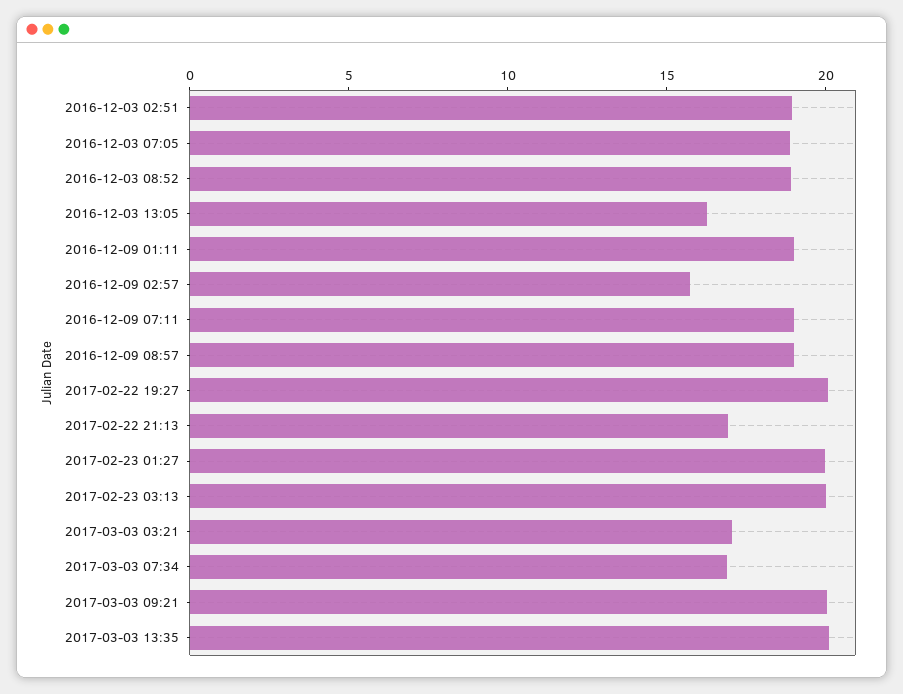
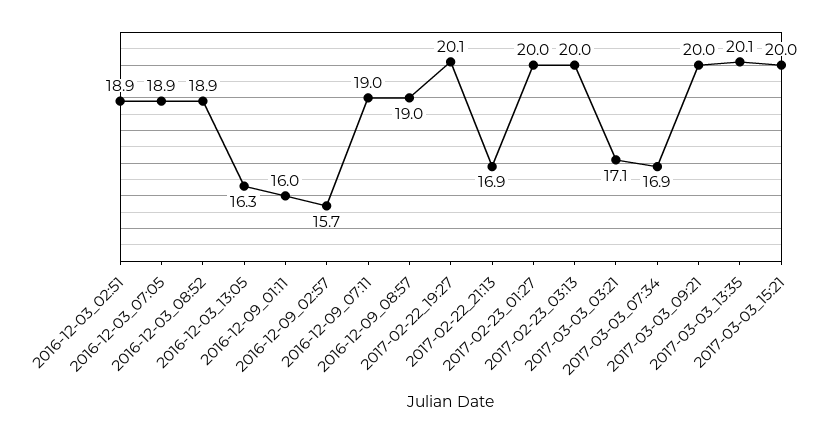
2016-12-09 01:11: 19 -> 16
2017-03-03_15:21: none -> 20

